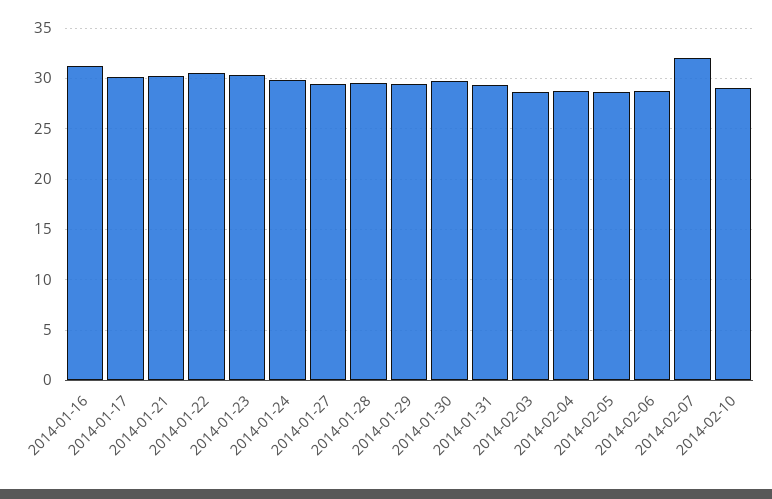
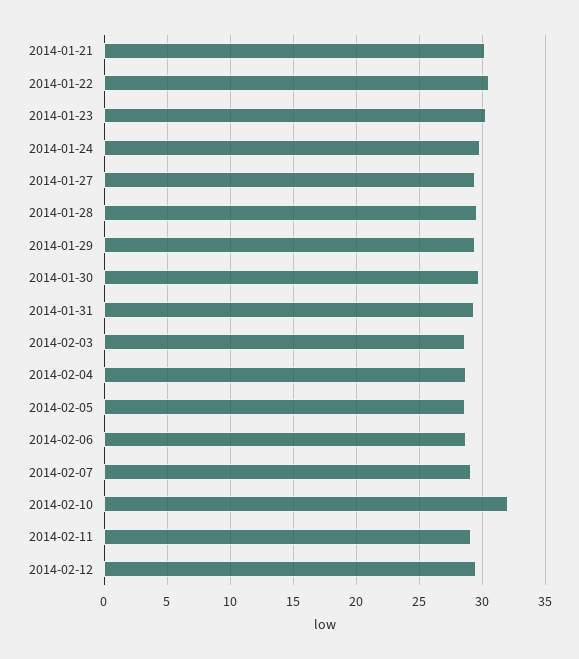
2014-01-16: 31 -> none
2014-01-17: 30 -> none
2014-02-07: 32 -> 29
2014-02-10: 29 -> 32
2014-02-11: none -> 29
2014-02-12: none -> 29.5

